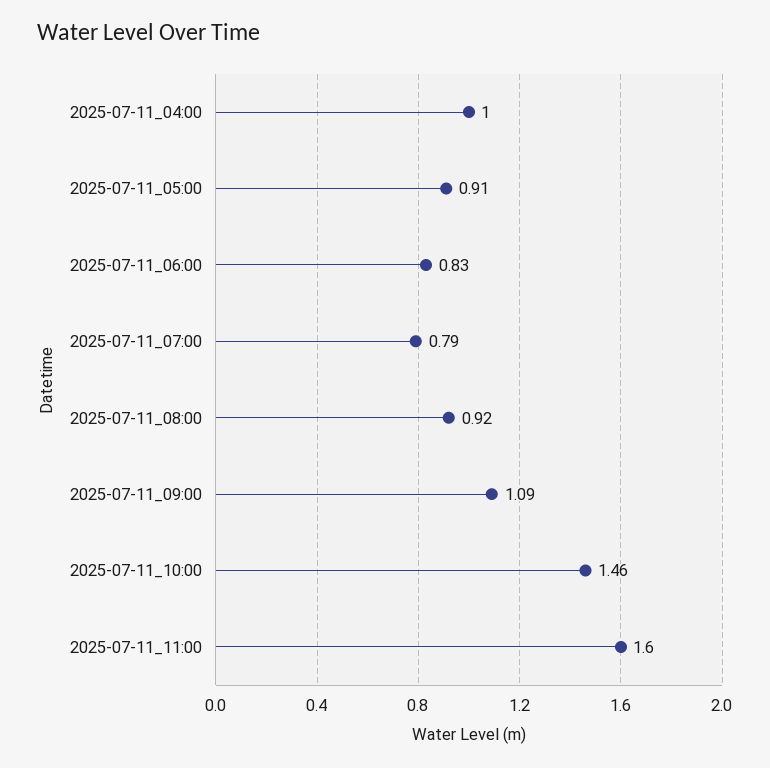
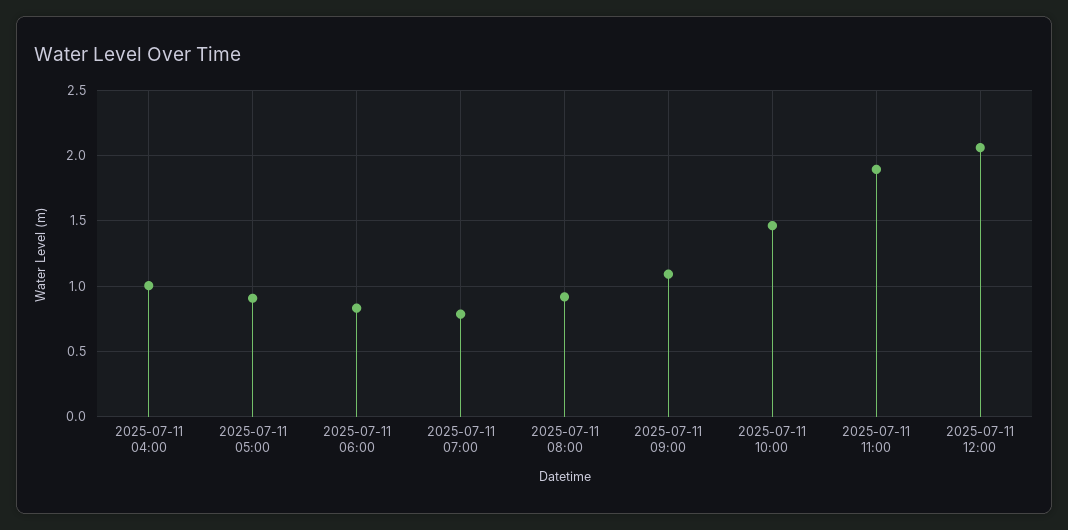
2025-07-11_11:00: 1.6 -> 1.9
2025-07-11 12:00: none -> 2.05

